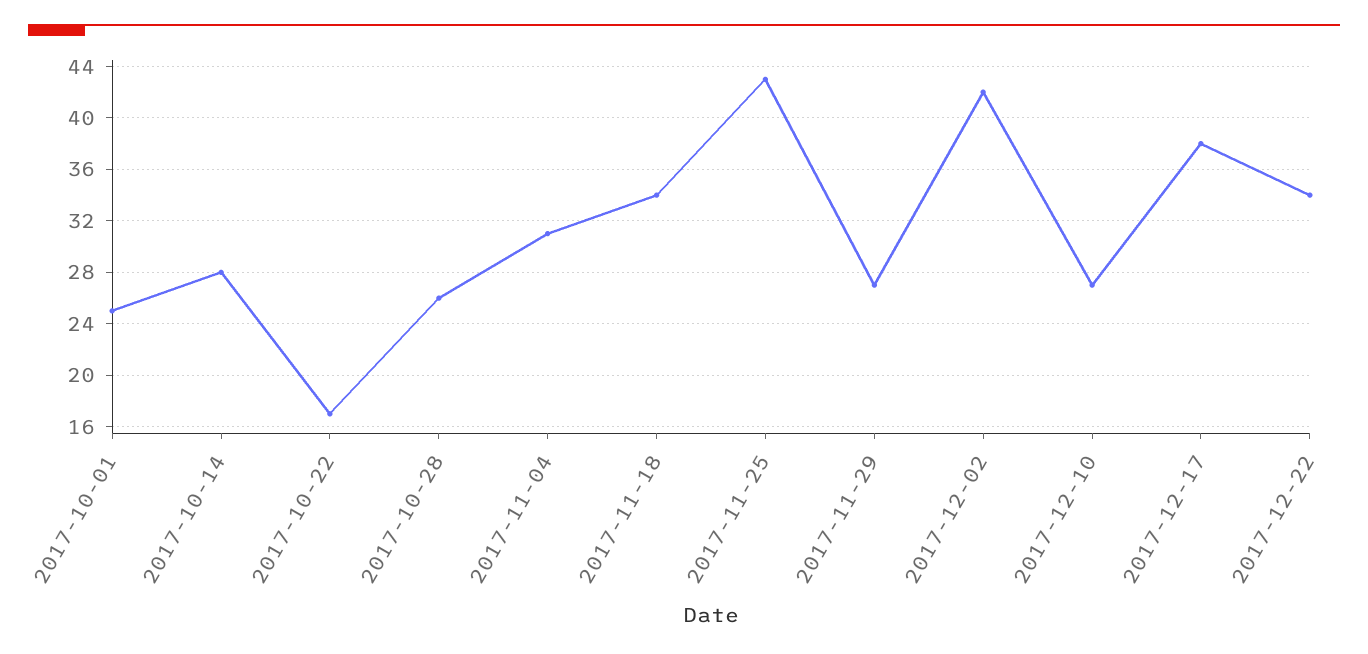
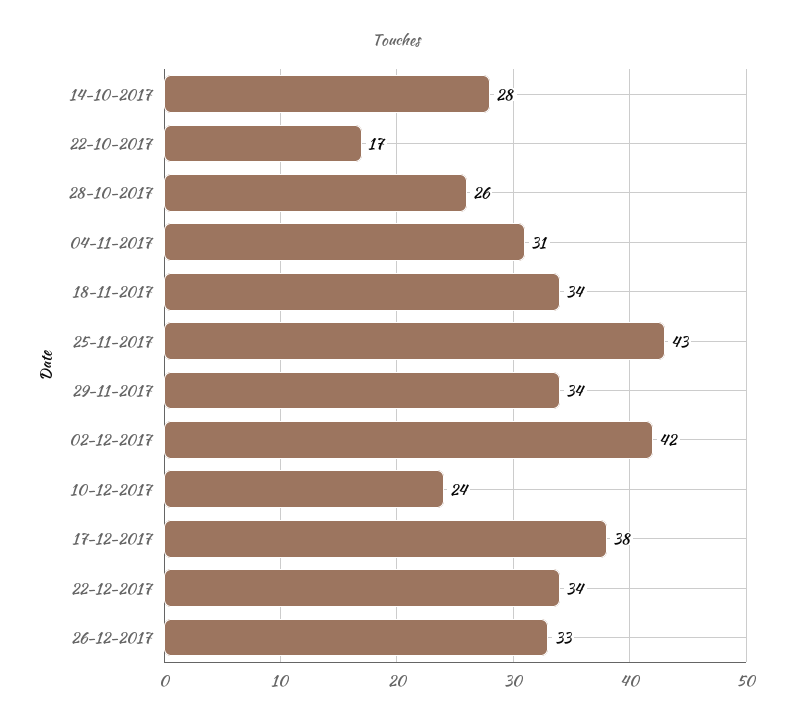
2017-10-01: 25 -> none
2017-11-29: 27 -> 34
2017-12-10: 27 -> 24
26-12-2017: none -> 33

